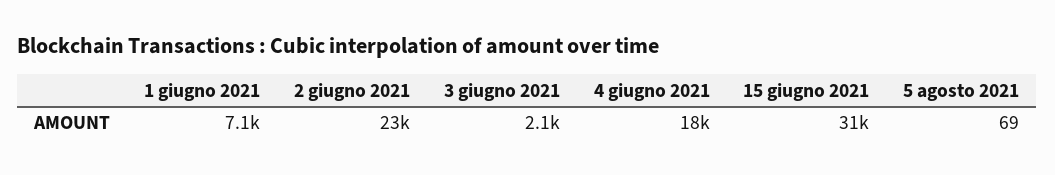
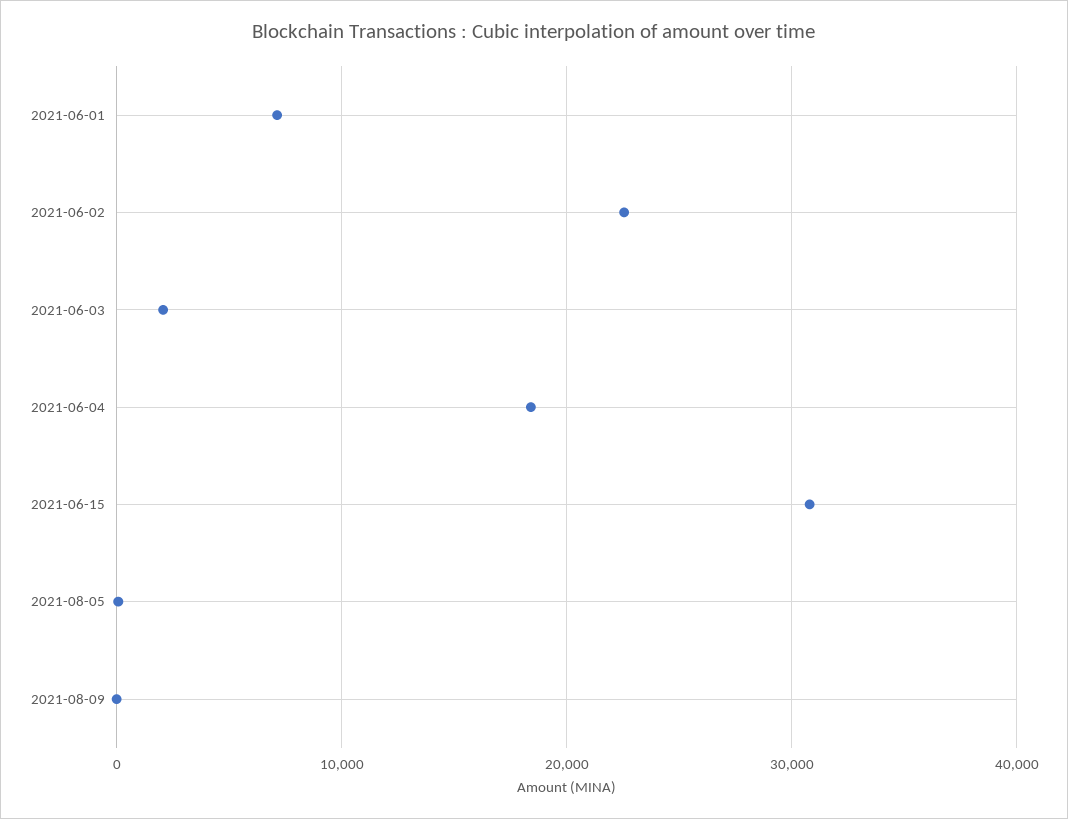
2021-08-09: none -> 0

